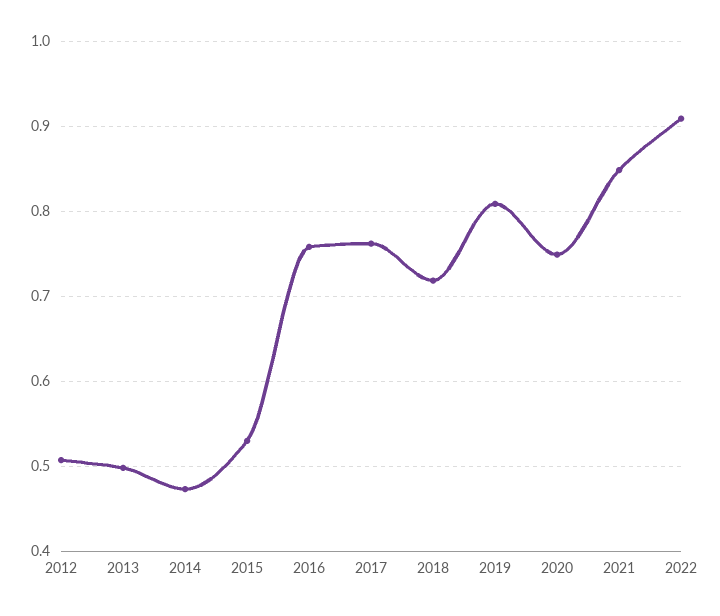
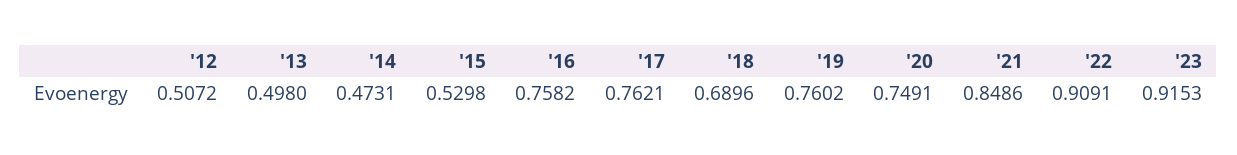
2018: 0.72 -> 0.6896
2019: 0.81 -> 0.7602
'23: none -> 0.9153

